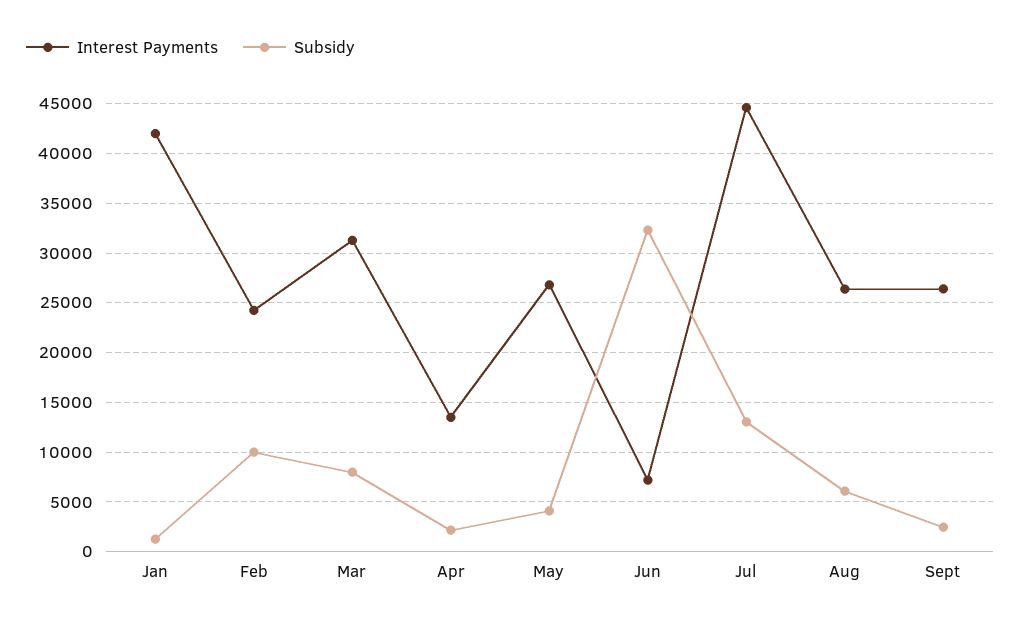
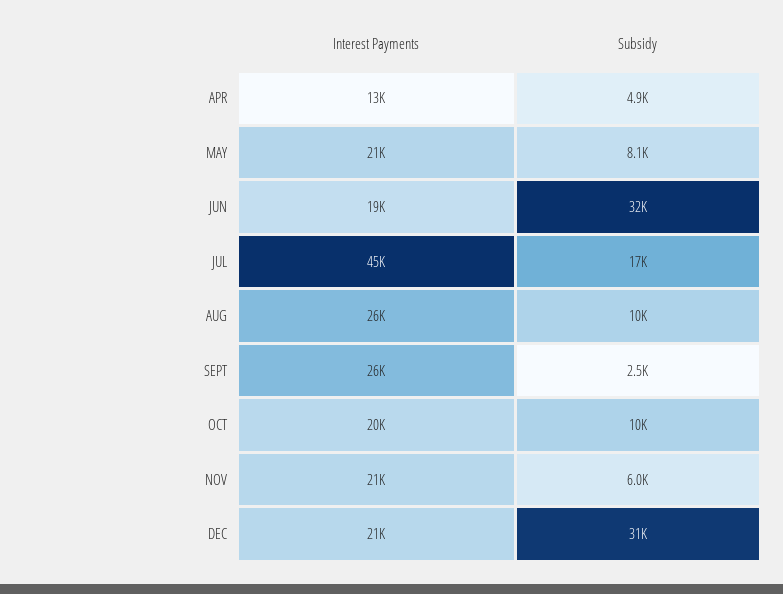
Interest Payments, Jan: 42000 -> none
Subsidy, Jan: 1000 -> none
Interest Payments, Feb: 24000 -> none
Subsidy, Feb: 10000 -> none
Interest Payments, Mar: 31000 -> none
Subsidy, Mar: 8000 -> none
Subsidy, Apr: 2000 -> 4900
Interest Payments, May: 27000 -> 21000
Subsidy, May: 4000 -> 8100
Interest Payments, Jun: 7000 -> 19000
Subsidy, Jul: 13000 -> 17000
Subsidy, Aug: 6000 -> 10000
Interest Payments, OCT: none -> 20000
Subsidy, OCT: none -> 10000
Interest Payments, NOV: none -> 21000
Subsidy, NOV: none -> 6000
Interest Payments, DEC: none -> 21000
Subsidy, DEC: none -> 31000

